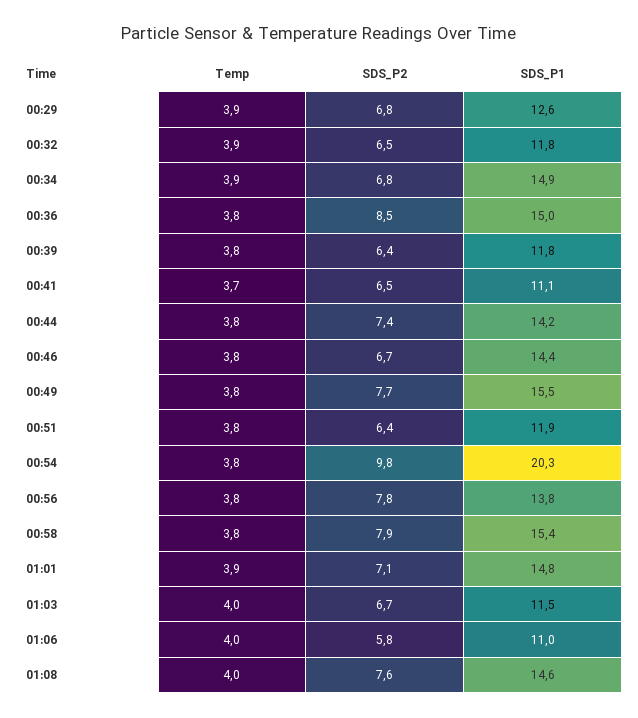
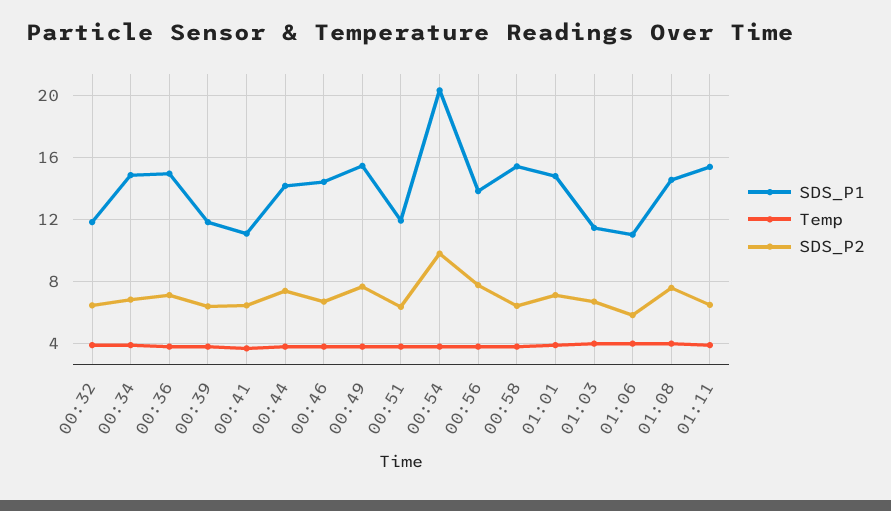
Temp, 00:29: 3.9 -> none
SDS_P2, 00:29: 6.8 -> none
SDS_P1, 00:29: 12.6 -> none
SDS_P2, 00:36: 8.5 -> 7
SDS_P2, 00:58: 7.9 -> 6.5
SDS_P1, 01:11: none -> 15.5
Temp, 01:11: none -> 4
SDS_P2, 01:11: none -> 6.5

